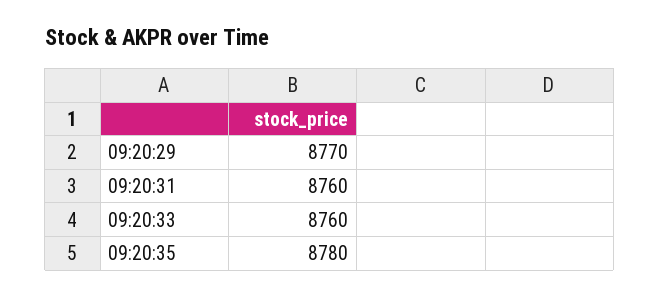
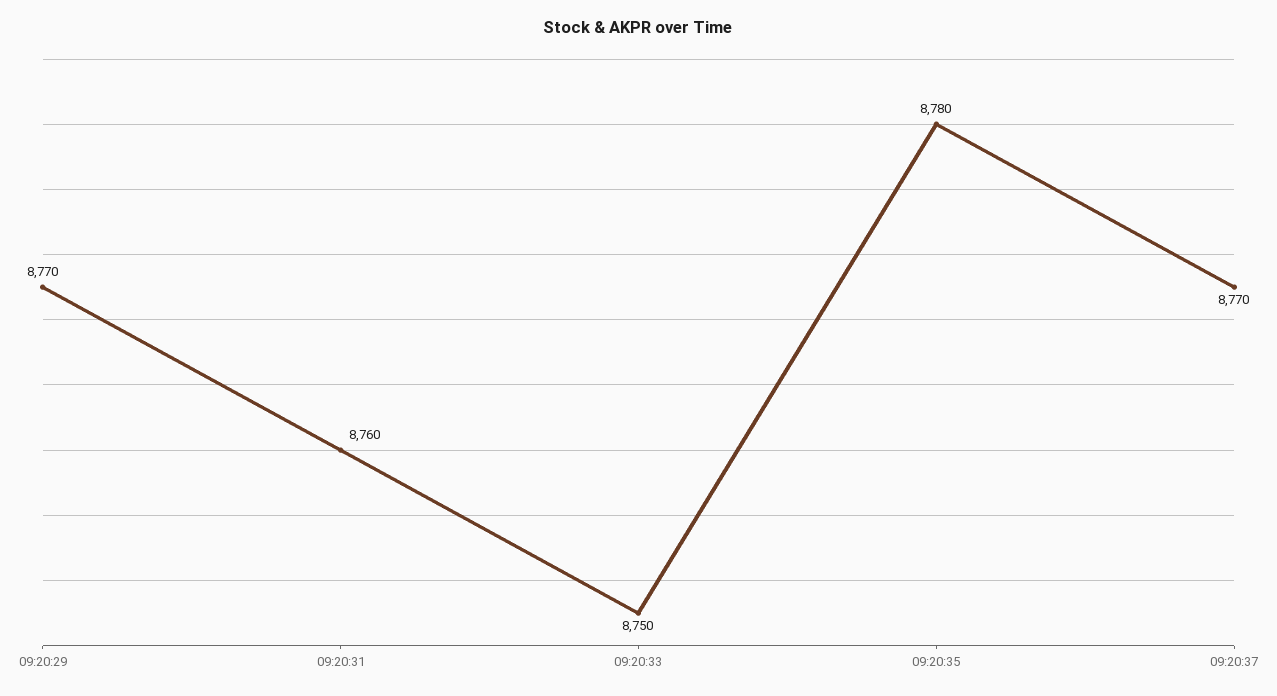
09:20:33: 8760 -> 8750
09:20:37: none -> 8770

